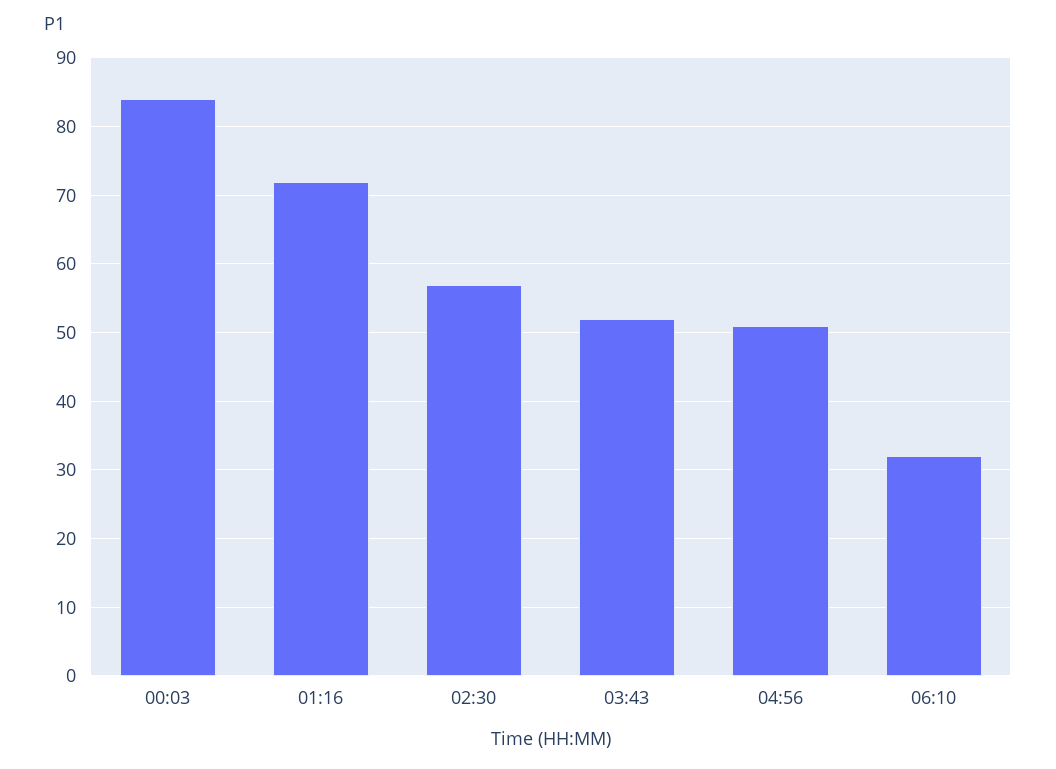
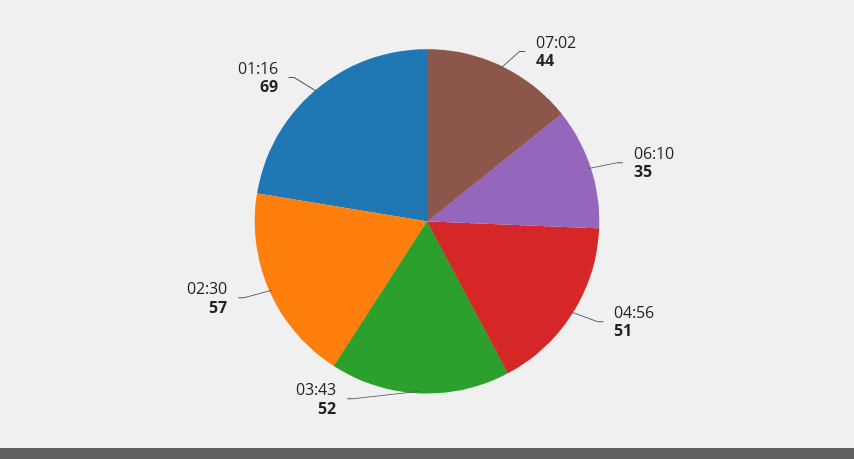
00:03: 84 -> none
01:16: 72 -> 69
06:10: 32 -> 35
07:02: none -> 44

